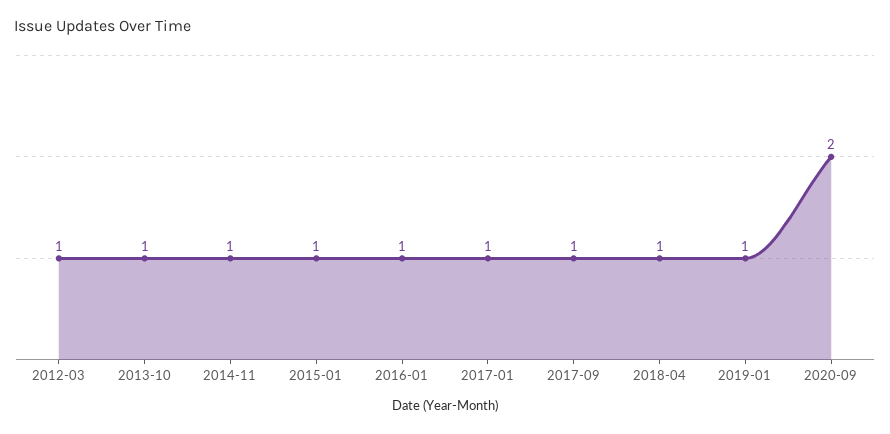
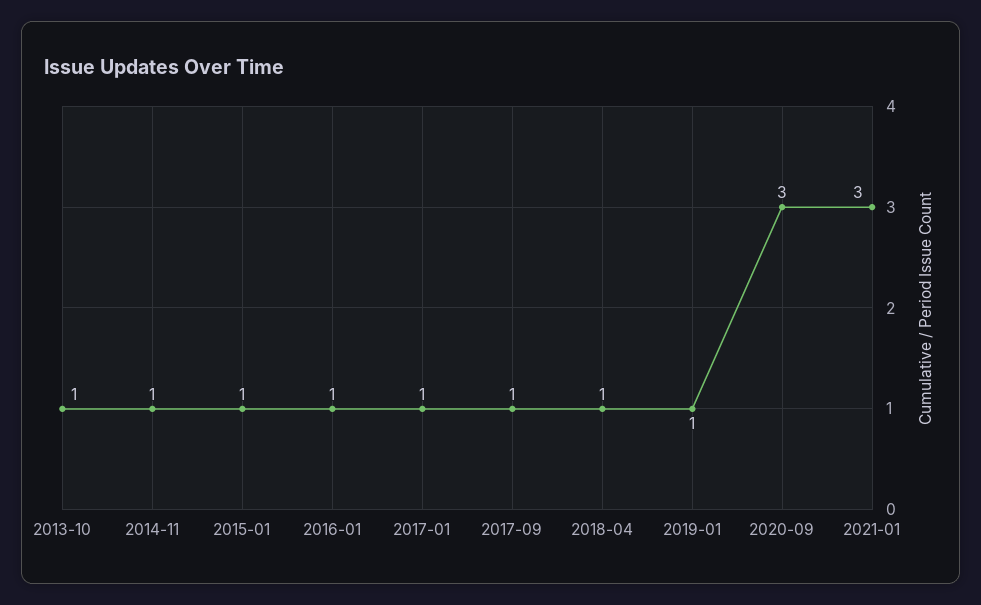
2012-03: 1 -> none
2020-09: 2 -> 3
2021-01: none -> 3

